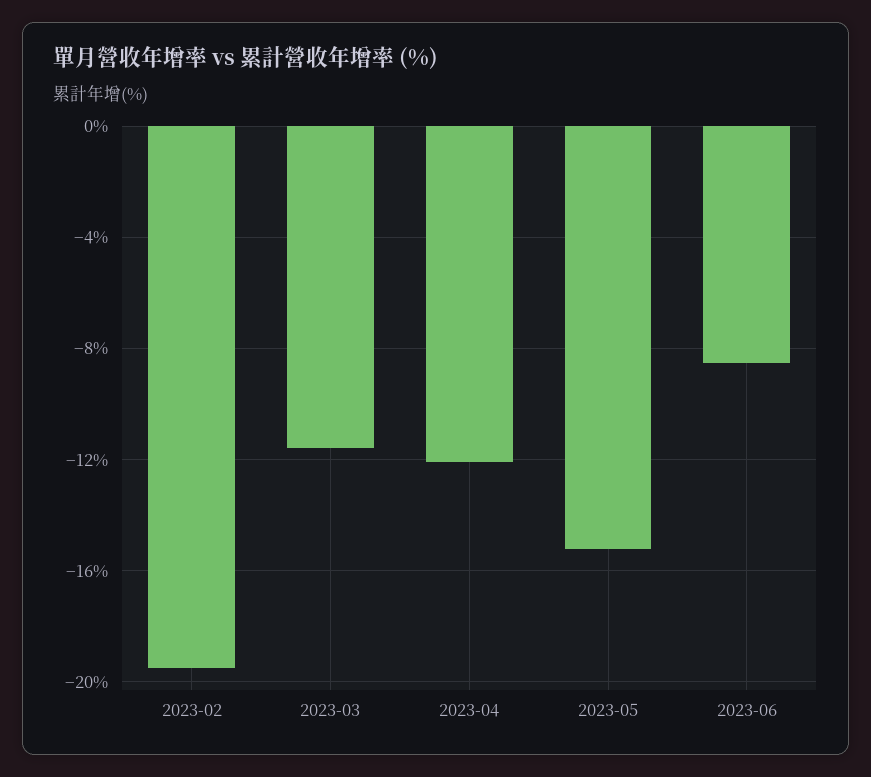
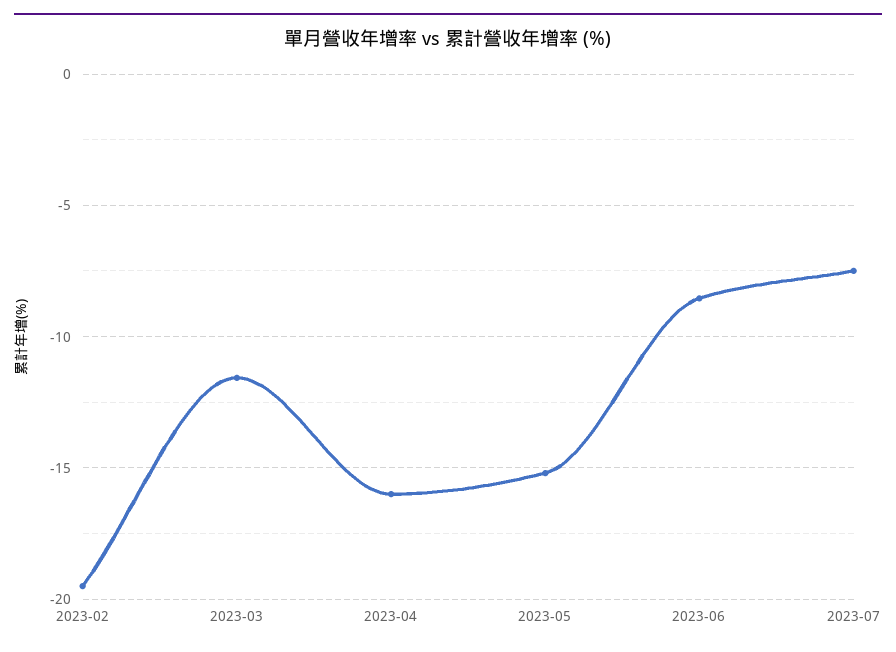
2023-04: -12 -> -16
2023-07: none -> -7.5

